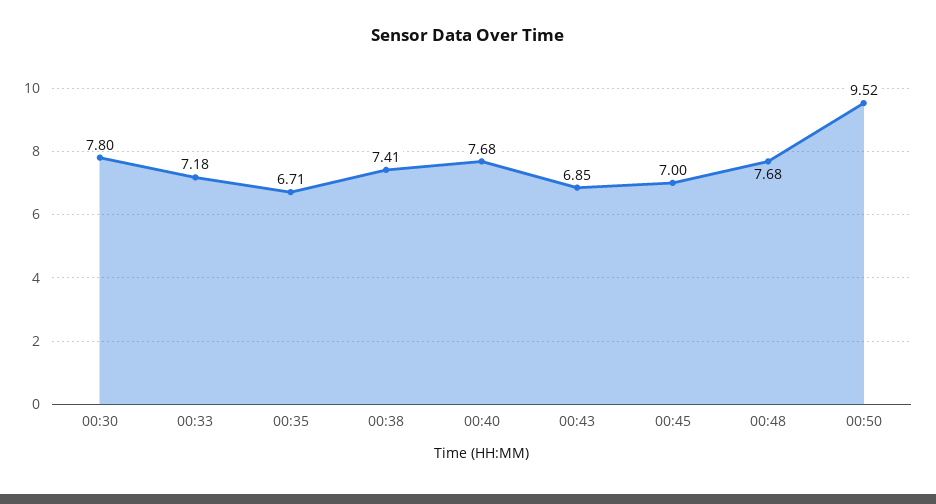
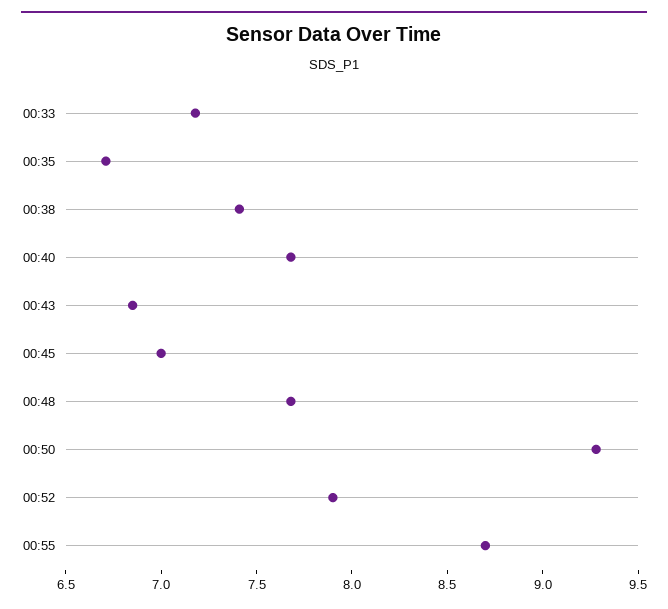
00:30: 7.8 -> none
00:50: 9.52 -> 9.3
00:52: none -> 7.9
00:55: none -> 8.7

